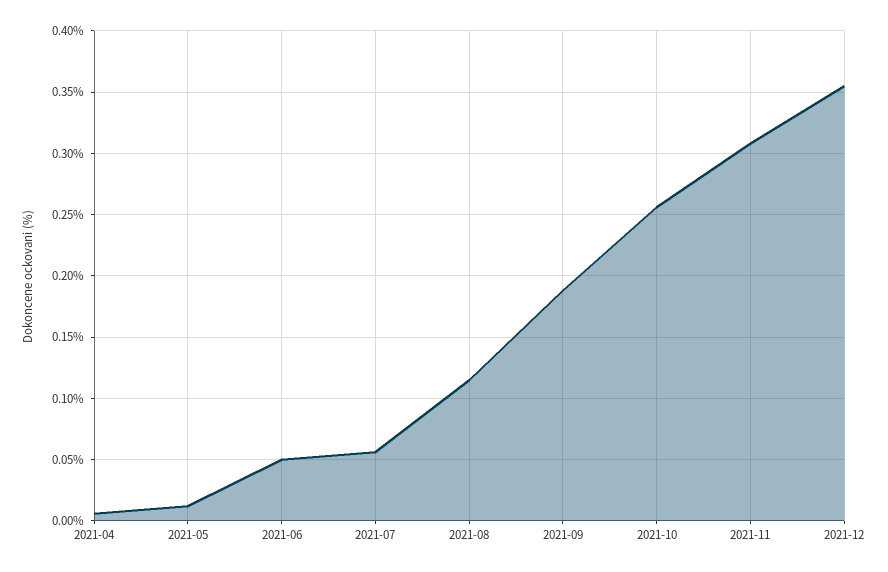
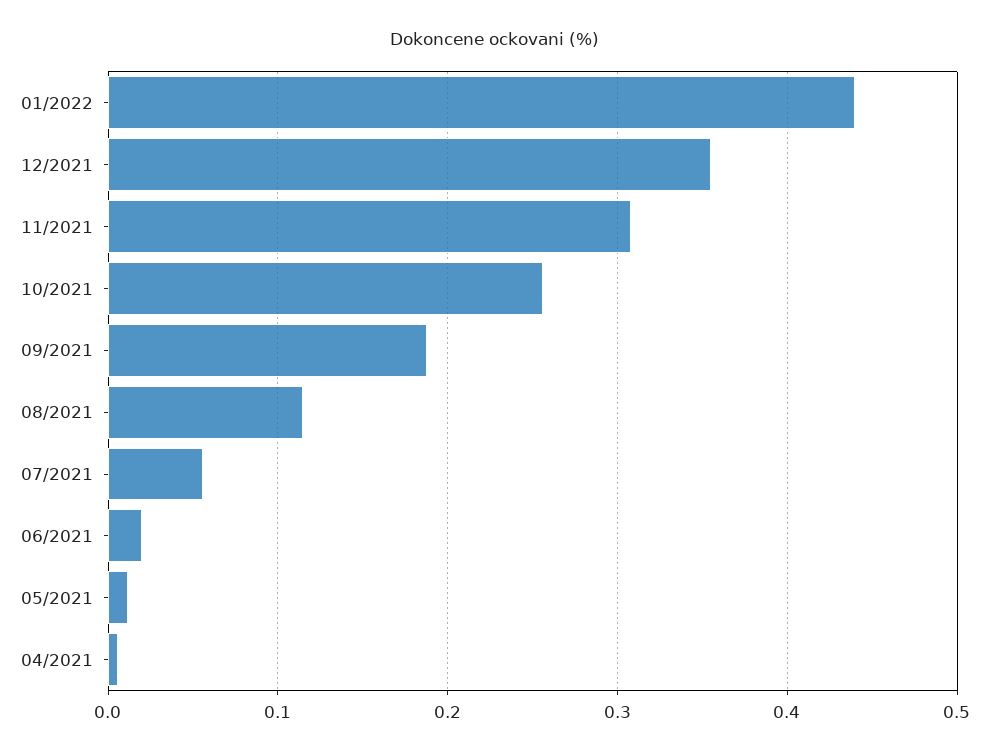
2021-06: 0.05 -> 0.02
01/2022: none -> 0.44

